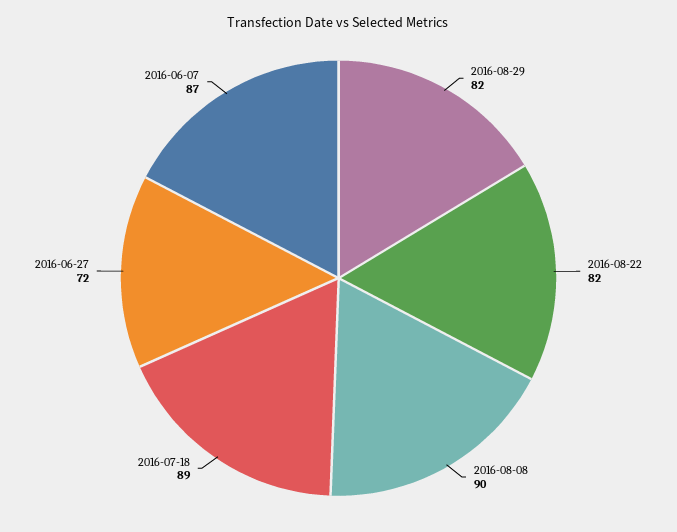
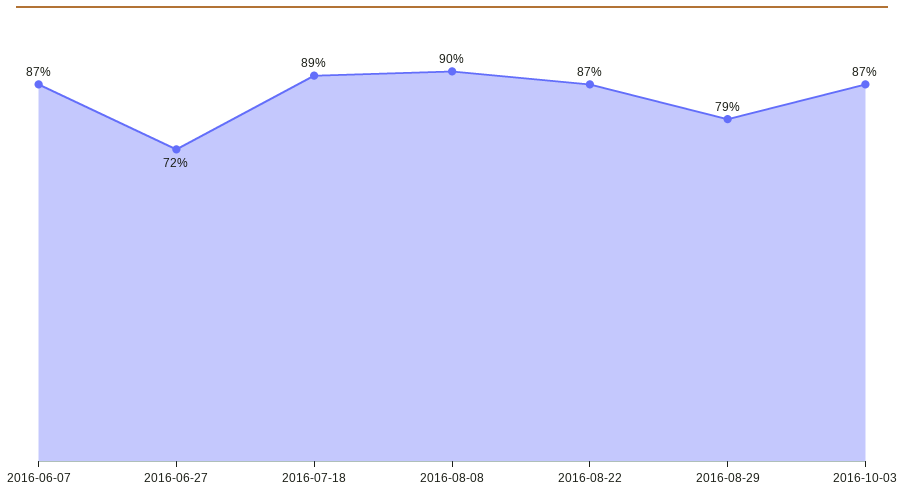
2016-08-29: 82 -> 79
2016-08-22: 82 -> 87
2016-10-03: none -> 87

